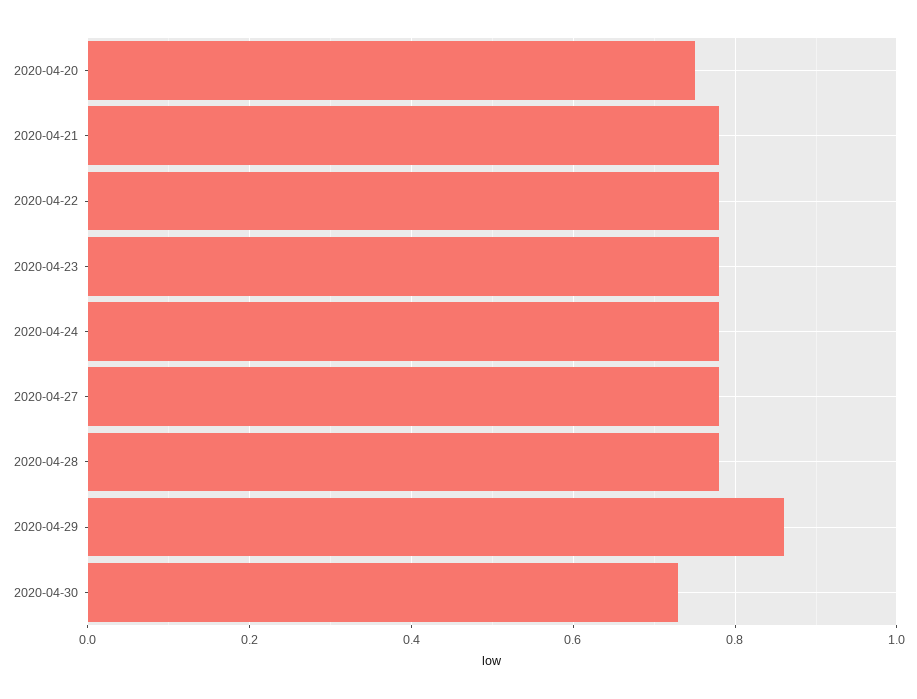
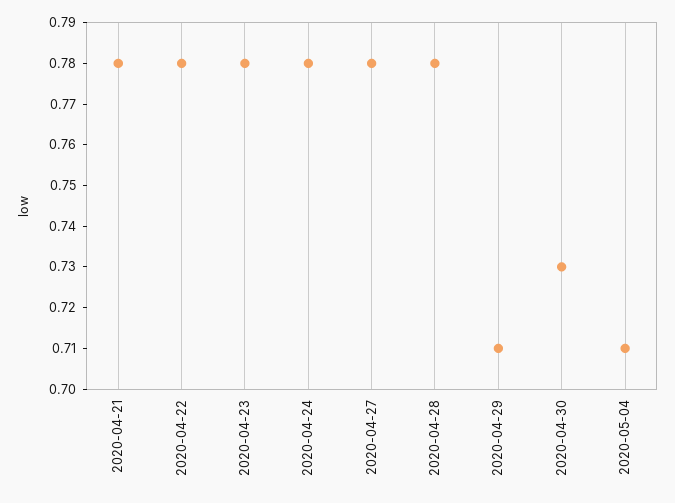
2020-04-20: 0.75 -> none
2020-04-29: 0.85 -> 0.71
2020-05-04: none -> 0.71

